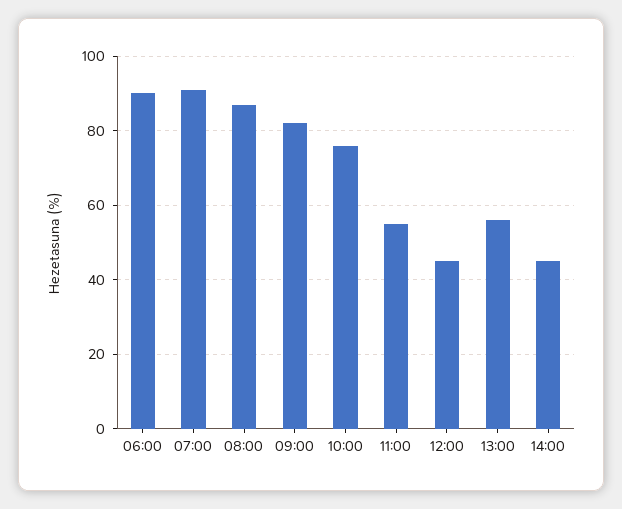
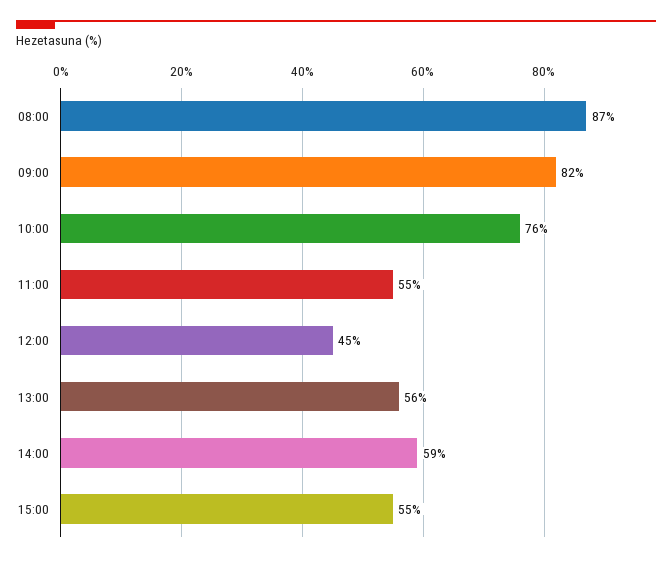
06:00: 90 -> none
07:00: 90 -> none
14:00: 45 -> 59
15:00: none -> 55

